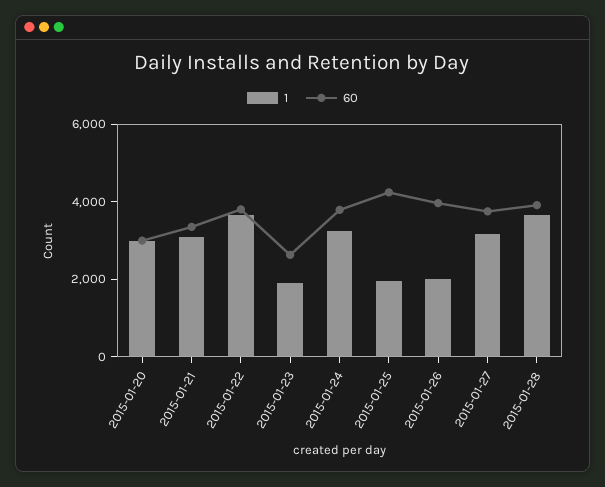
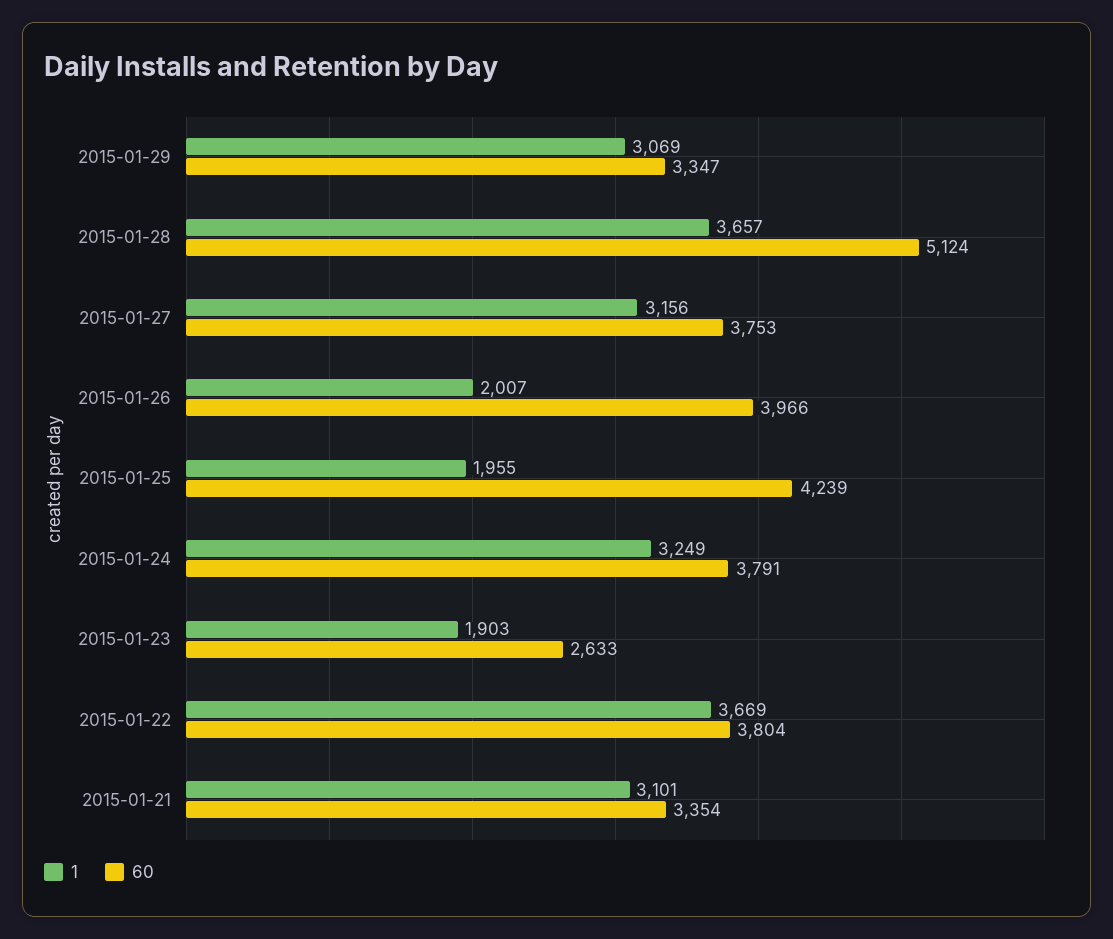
1, 2015-01-20: 3000 -> none
60, 2015-01-20: 3000 -> none
60, 2015-01-28: 4000 -> 5124
1, 2015-01-29: none -> 3069
60, 2015-01-29: none -> 3347

